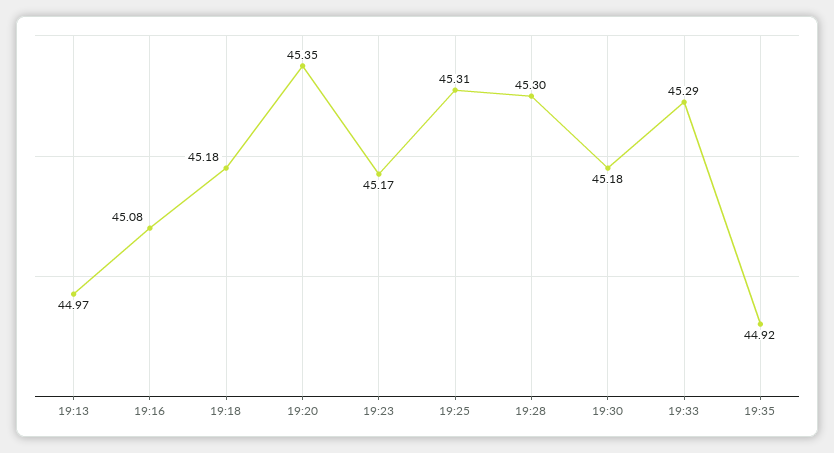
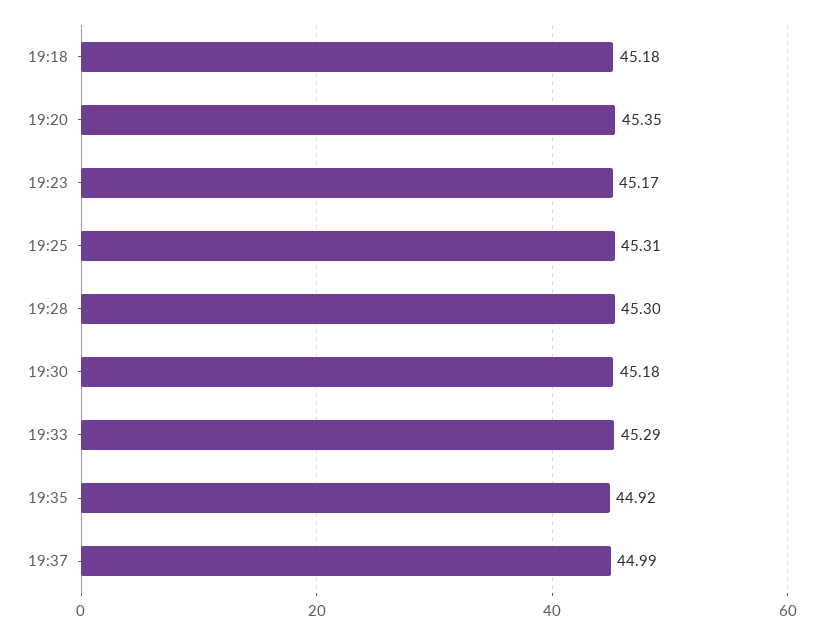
19:13: 44.97 -> none
19:16: 45.08 -> none
19:37: none -> 44.99

